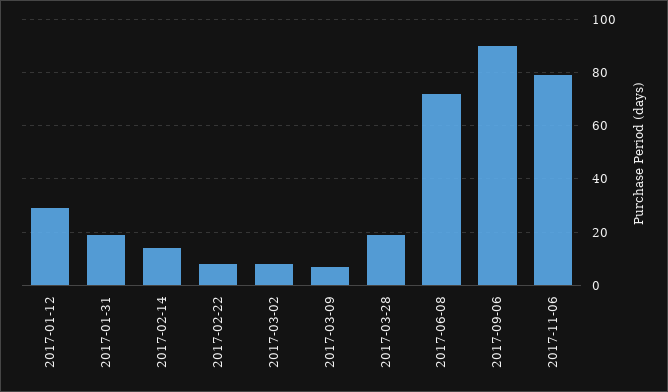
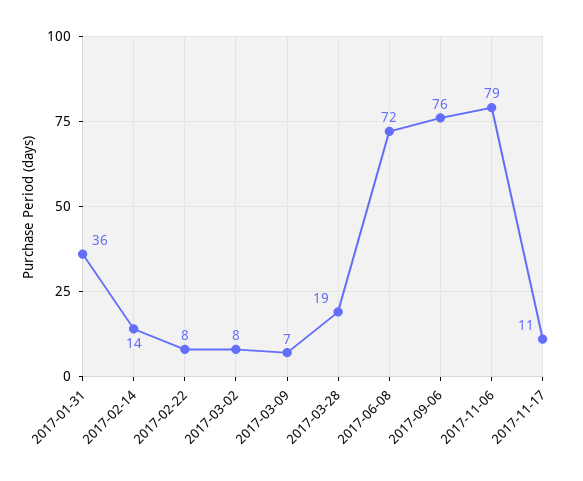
2017-01-12: 30 -> none
2017-01-31: 20 -> 36
2017-09-06: 90 -> 76
2017-11-17: none -> 11

